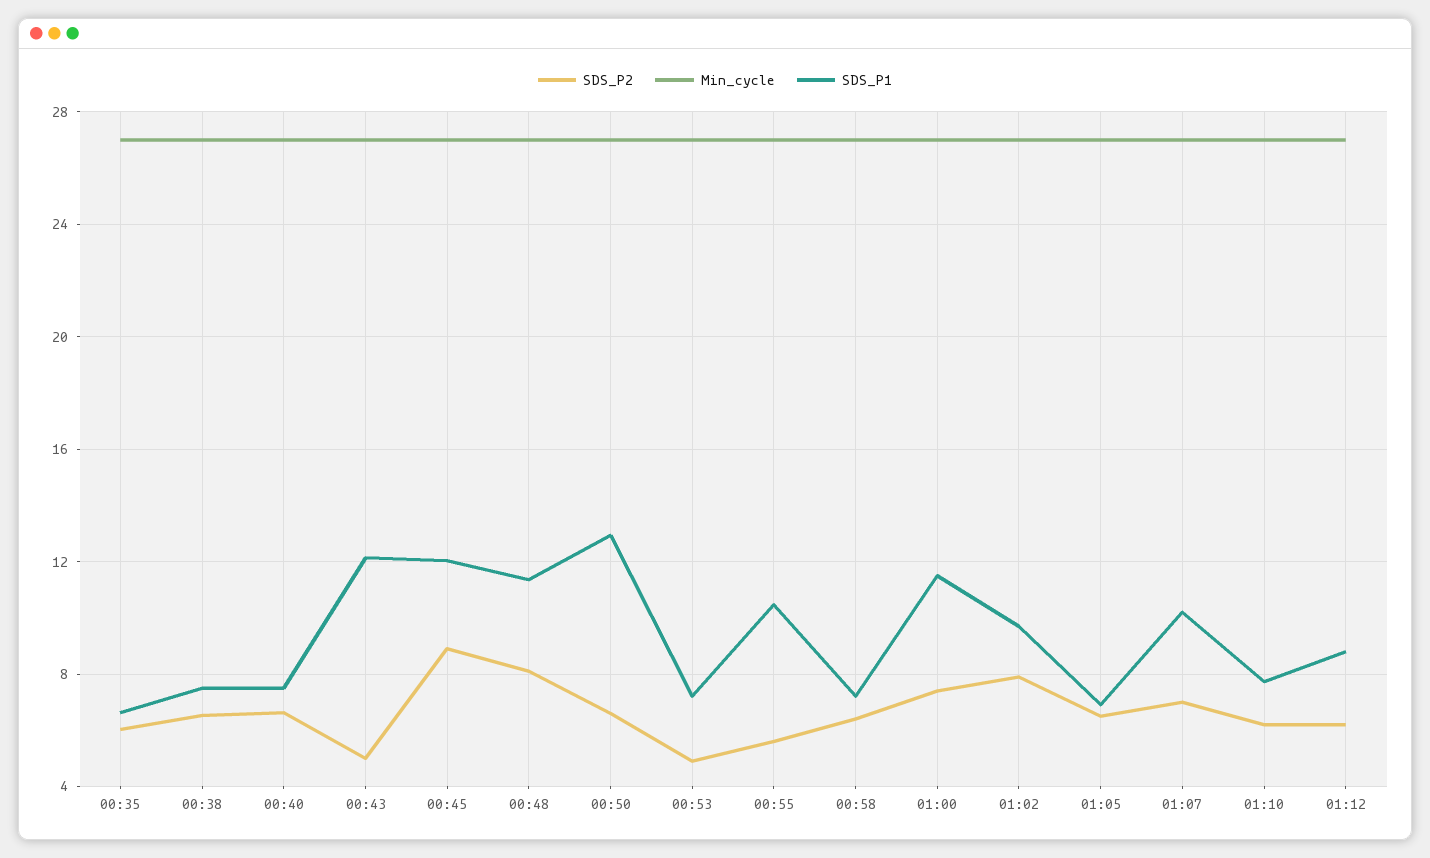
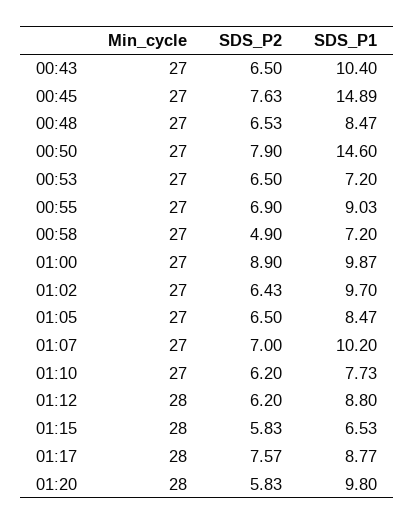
SDS_P2, 00:35: 6 -> none
Min_cycle, 00:35: 27 -> none
SDS_P1, 00:35: 6.5 -> none
SDS_P2, 00:38: 6.5 -> none
Min_cycle, 00:38: 27 -> none
SDS_P1, 00:38: 7.5 -> none
SDS_P2, 00:40: 6.5 -> none
Min_cycle, 00:40: 27 -> none
SDS_P1, 00:40: 7.5 -> none
SDS_P2, 00:43: 5 -> 6.5
SDS_P1, 00:43: 12 -> 10.4
SDS_P2, 00:45: 9 -> 7.63
SDS_P1, 00:45: 12 -> 14.89
SDS_P2, 00:48: 8 -> 6.53
SDS_P1, 00:48: 11.5 -> 8.47
SDS_P2, 00:50: 6.5 -> 7.9
SDS_P1, 00:50: 13 -> 14.6
SDS_P2, 00:53: 5 -> 6.5
SDS_P2, 00:55: 5.5 -> 6.9
SDS_P1, 00:55: 10.5 -> 9.03
SDS_P2, 00:58: 6.5 -> 4.9
SDS_P2, 01:00: 7.5 -> 8.9
SDS_P1, 01:00: 11.5 -> 9.87
SDS_P2, 01:02: 8 -> 6.43
SDS_P1, 01:05: 7 -> 8.47
Min_cycle, 01:12: 27 -> 28
Min_cycle, 01:15: none -> 28
SDS_P2, 01:15: none -> 5.83
SDS_P1, 01:15: none -> 6.53
Min_cycle, 01:17: none -> 28
SDS_P2, 01:17: none -> 7.57
SDS_P1, 01:17: none -> 8.77
Min_cycle, 01:20: none -> 28
SDS_P2, 01:20: none -> 5.83
SDS_P1, 01:20: none -> 9.8

